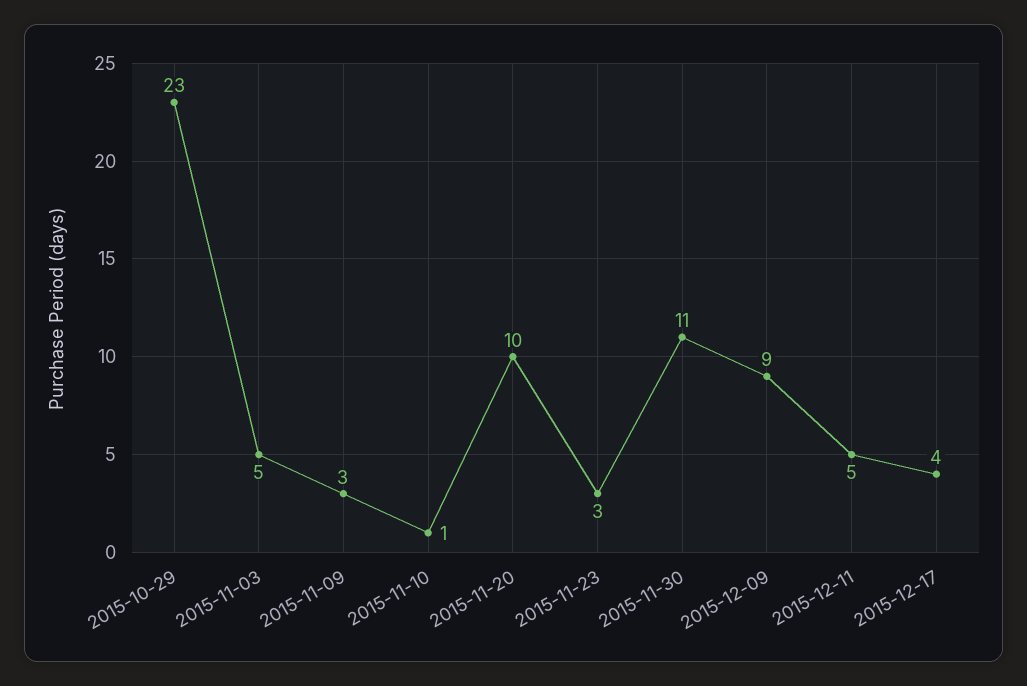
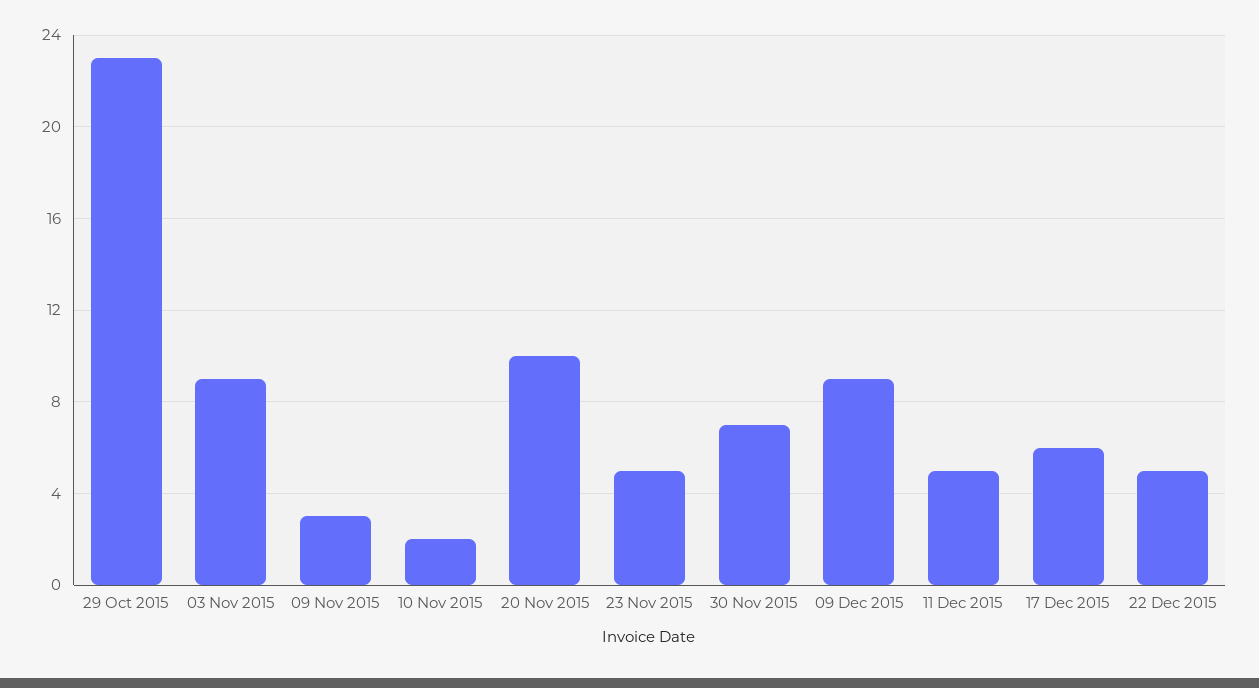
2015-11-03: 5 -> 9
2015-11-10: 1 -> 2
2015-11-23: 3 -> 5
2015-11-30: 11 -> 7
2015-12-17: 4 -> 6
22 Dec 2015: none -> 5

